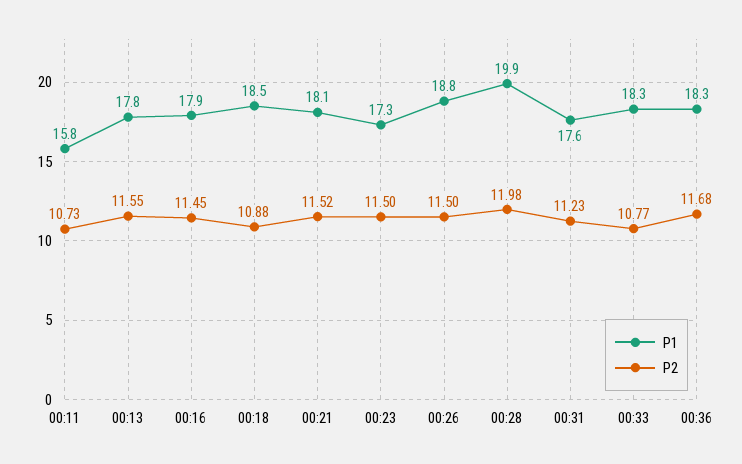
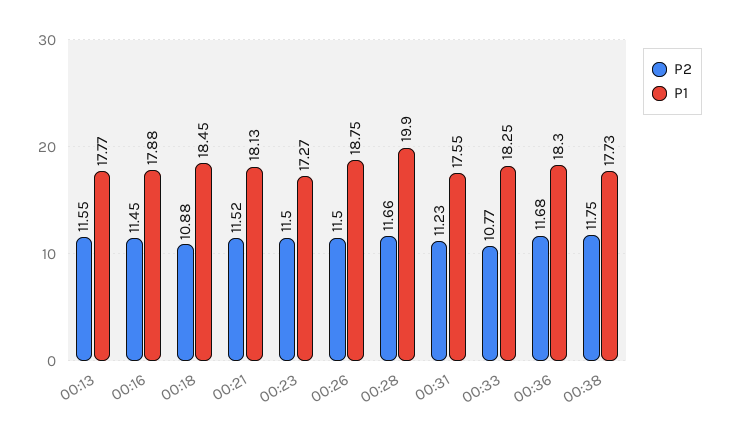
P1, 00:11: 15.8 -> none
P2, 00:11: 10.73 -> none
P2, 00:28: 11.98 -> 11.66
P2, 00:38: none -> 11.75
P1, 00:38: none -> 17.73

